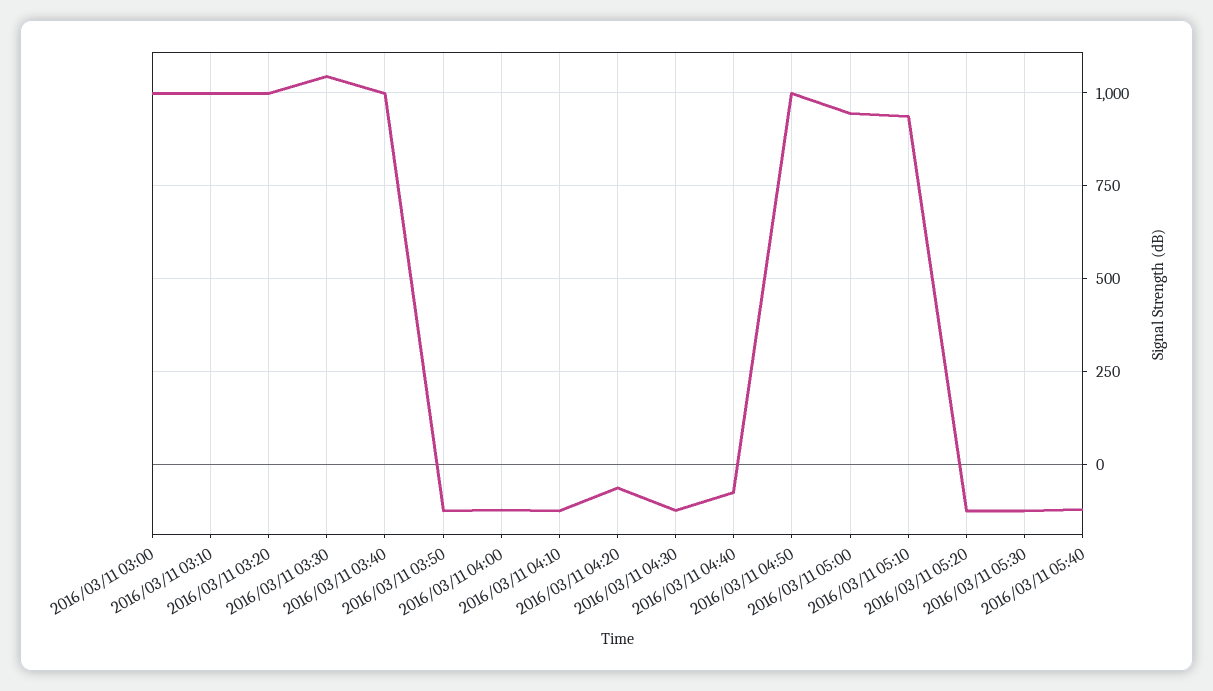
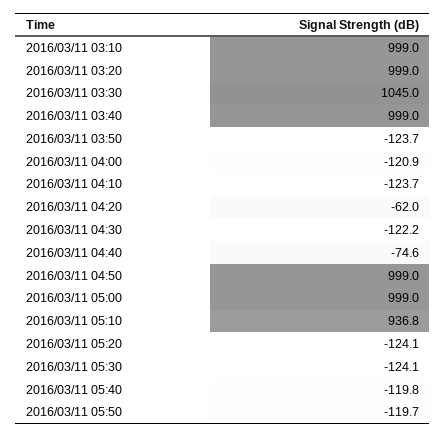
2016/03/11 03:00: 1000 -> none
2016/03/11 05:00: 950 -> 999
2016/03/11 05:50: none -> -119.7

